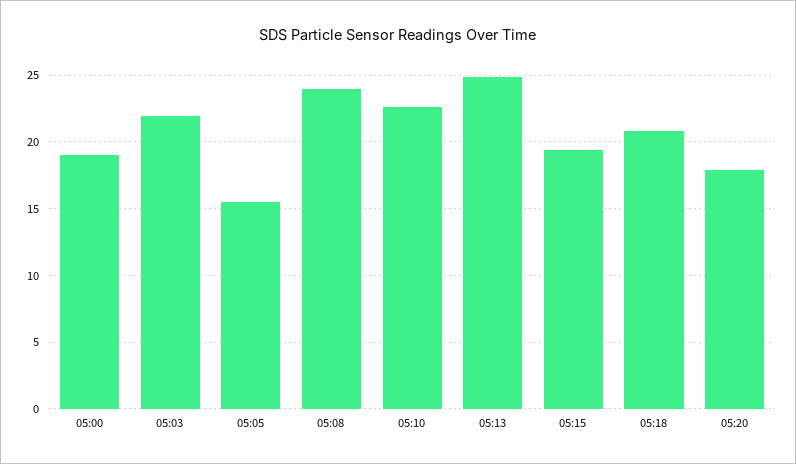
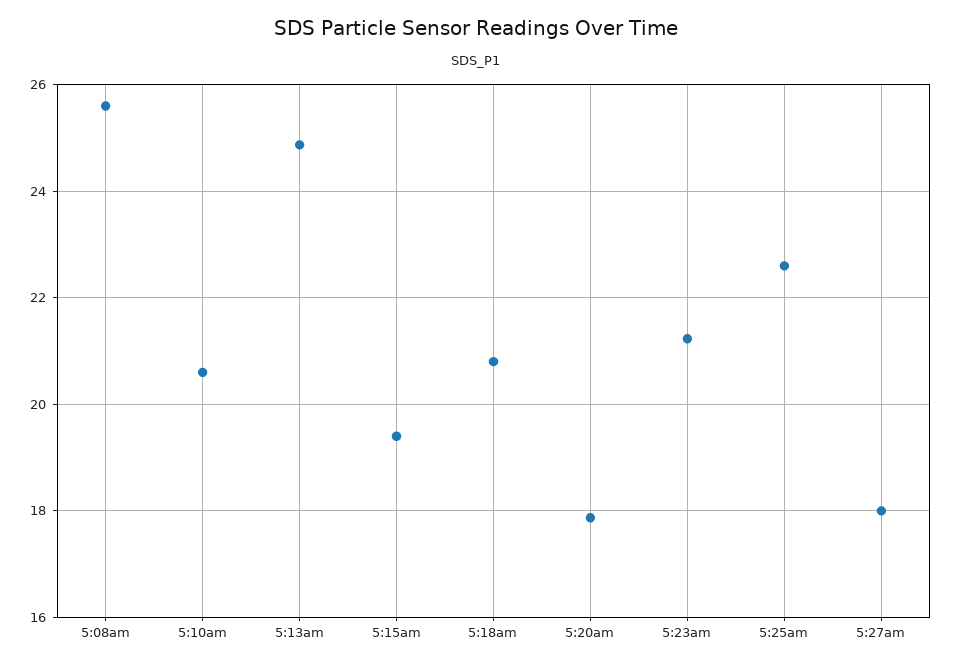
05:00: 19 -> none
05:03: 22 -> none
05:05: 15.5 -> none
05:08: 24 -> 25.6
05:10: 22.5 -> 20.6
5:23am: none -> 21.2
5:25am: none -> 22.6
5:27am: none -> 18

